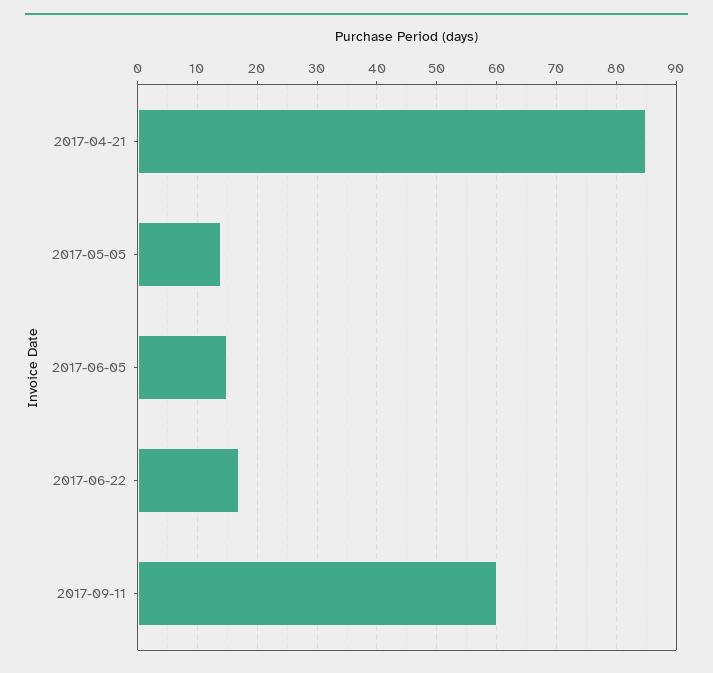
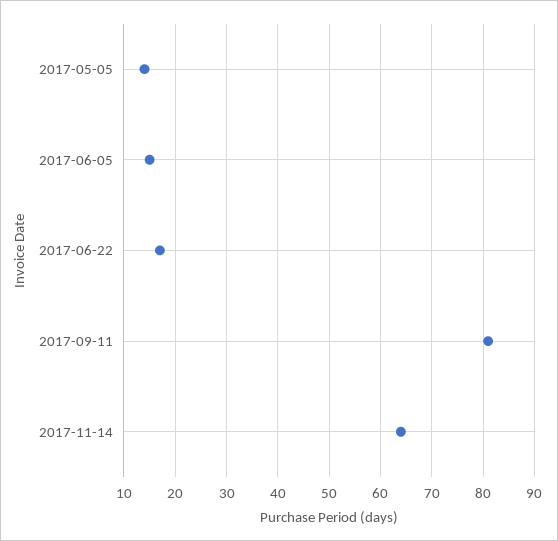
2017-04-21: 85 -> none
2017-09-11: 60 -> 80
2017-11-14: none -> 65

